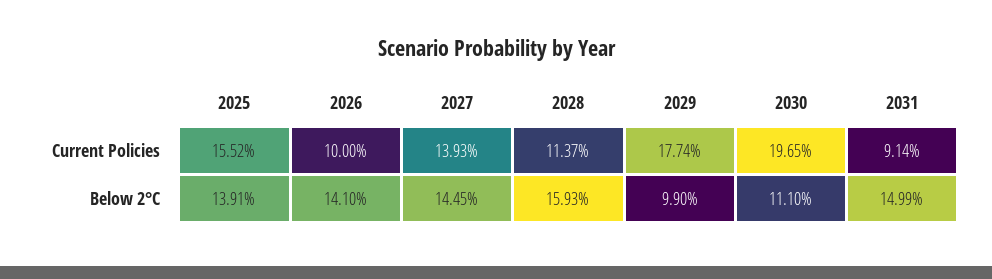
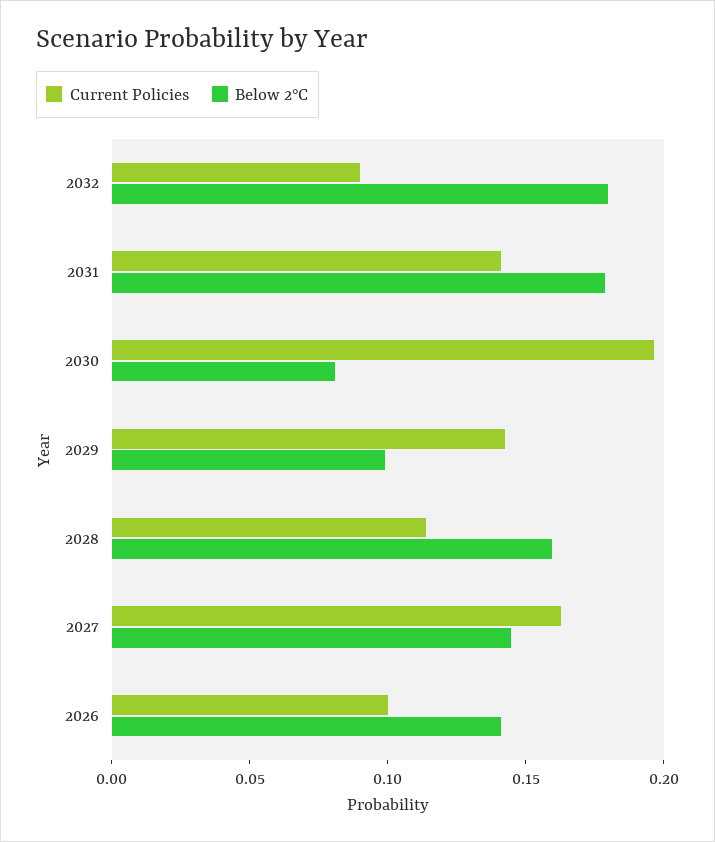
Current Policies, 2025: 0.1552 -> none
Current Policies, 2027: 0.1393 -> 0.16
Current Policies, 2029: 0.1774 -> 0.14
Current Policies, 2031: 0.0914 -> 0.14
Below 2°C, 2025: 0.1391 -> none
Below 2°C, 2030: 0.111 -> 0.08
Below 2°C, 2031: 0.1499 -> 0.18
Current Policies, 2032: none -> 0.09
Below 2°C, 2032: none -> 0.18

